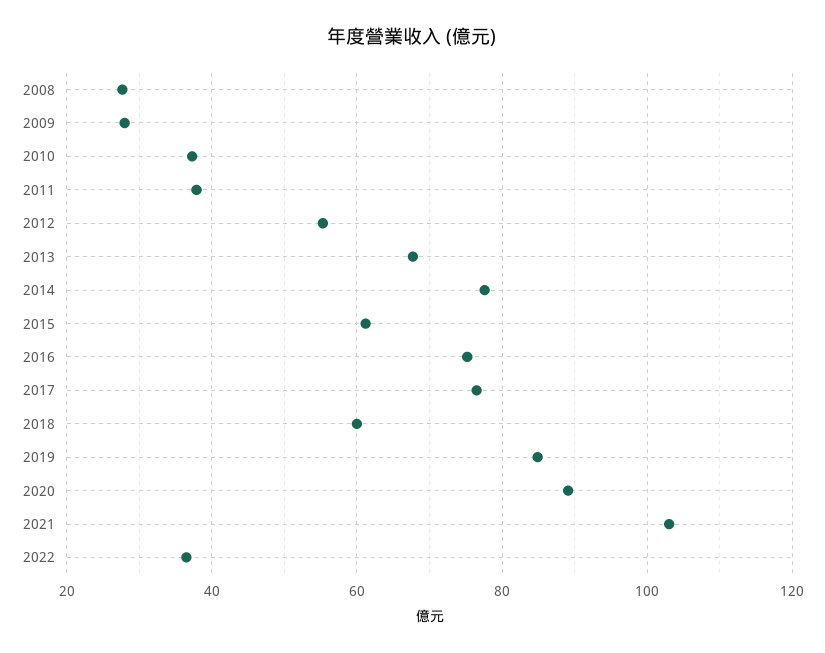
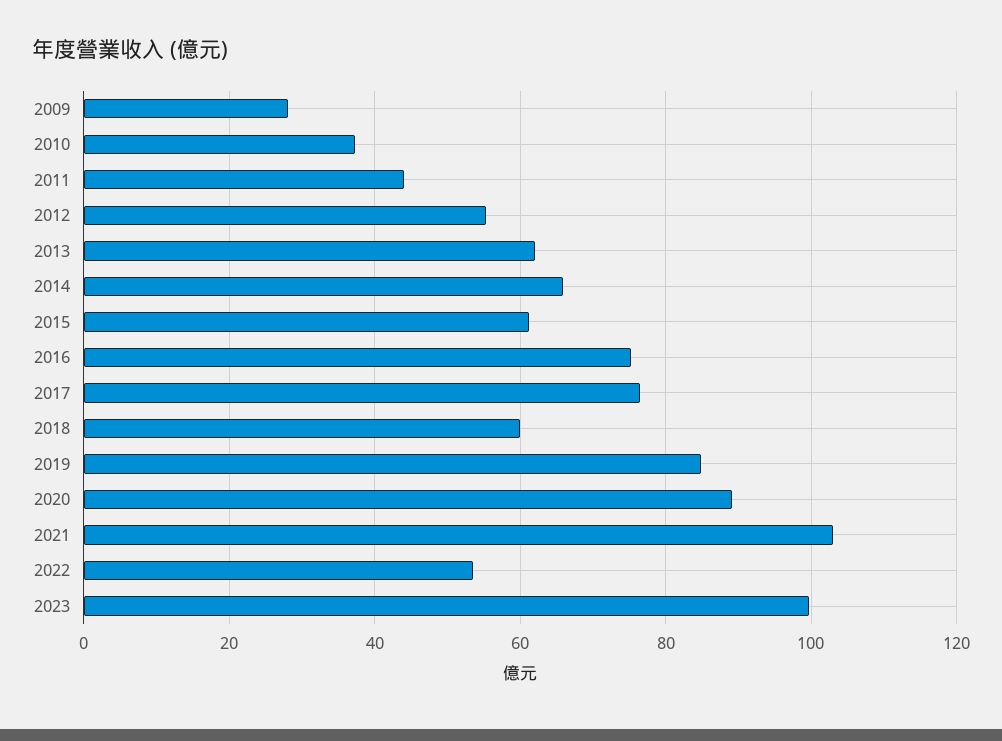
2008: 28 -> none
2011: 38 -> 44
2013: 68 -> 62
2014: 78 -> 66
2022: 36 -> 54
2023: none -> 100

